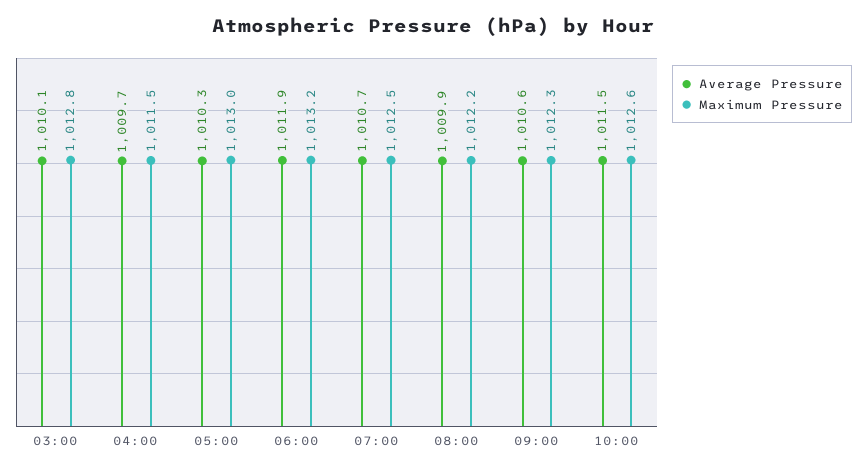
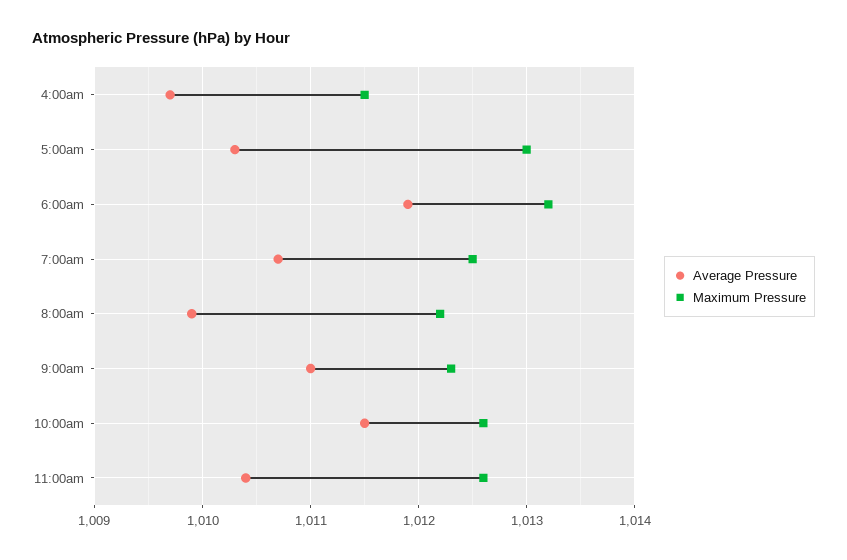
Average Pressure, 03:00: 1010.1 -> none
Maximum Pressure, 03:00: 1012.8 -> none
Average Pressure, 09:00: 1010.6 -> 1011
Average Pressure, 11:00am: none -> 1010.4
Maximum Pressure, 11:00am: none -> 1012.6

